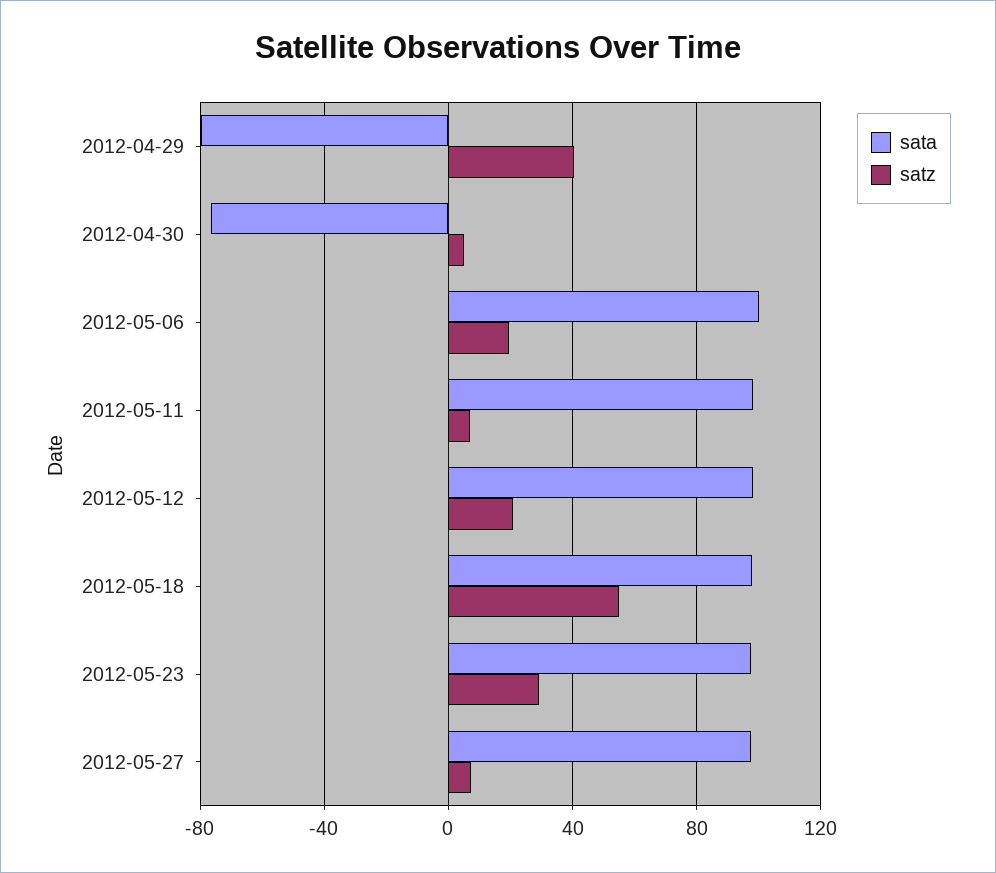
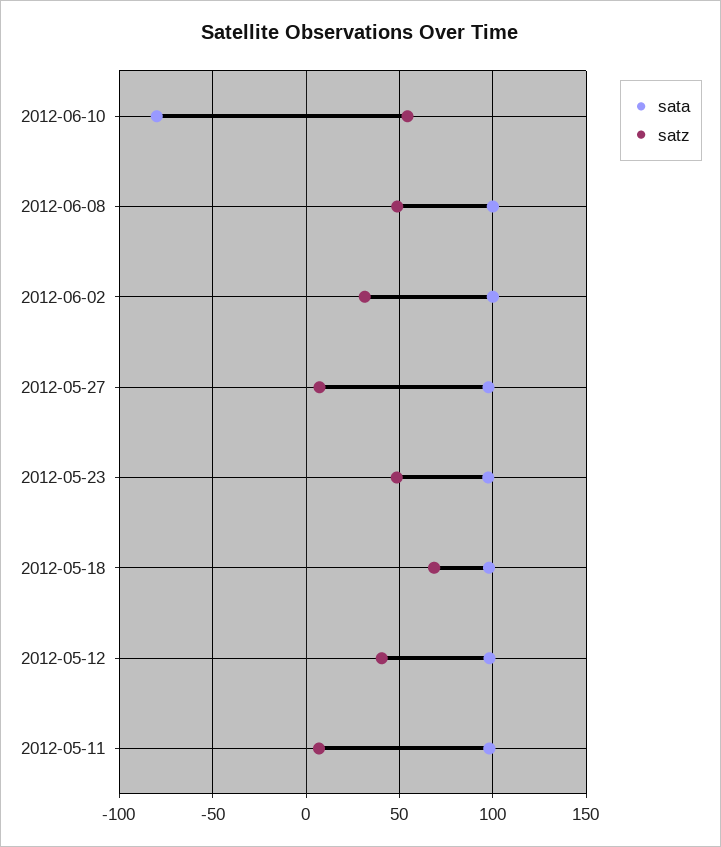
sata, 2012-04-29: -80 -> none
satz, 2012-04-29: 40 -> none
sata, 2012-04-30: -75 -> none
satz, 2012-04-30: 5 -> none
sata, 2012-05-06: 100 -> none
satz, 2012-05-06: 20 -> none
satz, 2012-05-12: 20 -> 40
satz, 2012-05-18: 55 -> 70
satz, 2012-05-23: 30 -> 50
sata, 2012-06-10: none -> -80
satz, 2012-06-10: none -> 55
sata, 2012-06-08: none -> 100
satz, 2012-06-08: none -> 50
sata, 2012-06-02: none -> 100
satz, 2012-06-02: none -> 30

